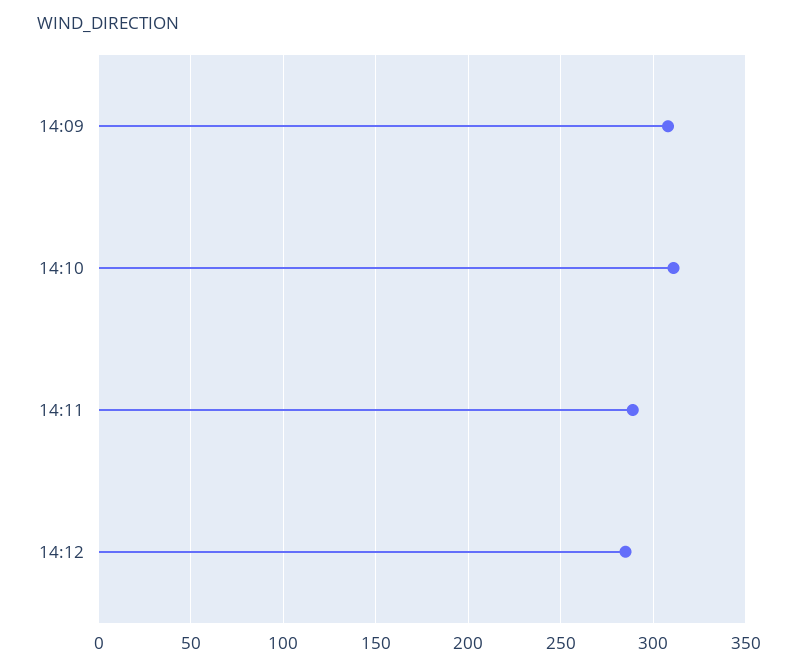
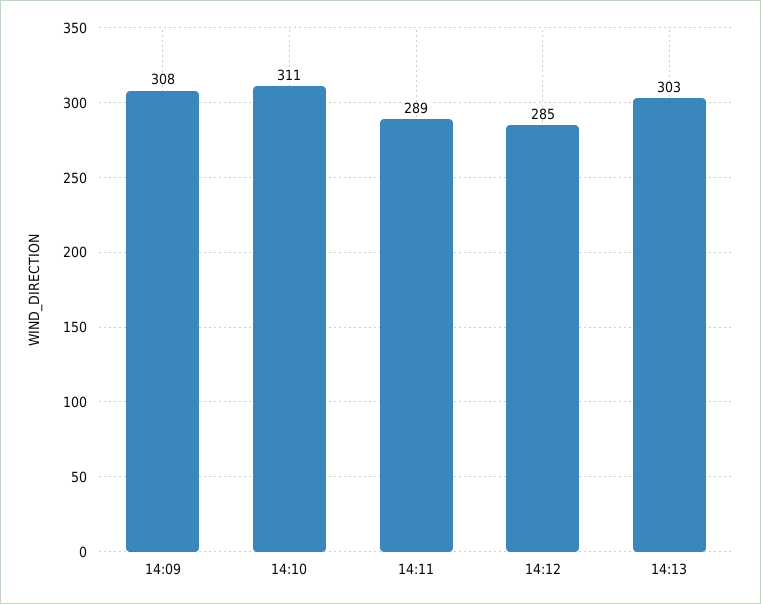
14:13: none -> 303

